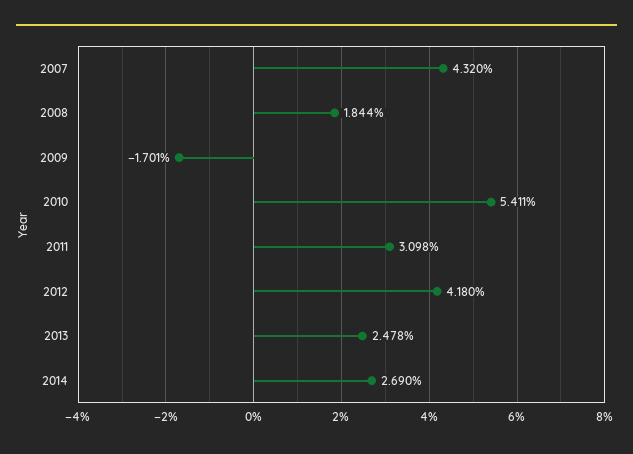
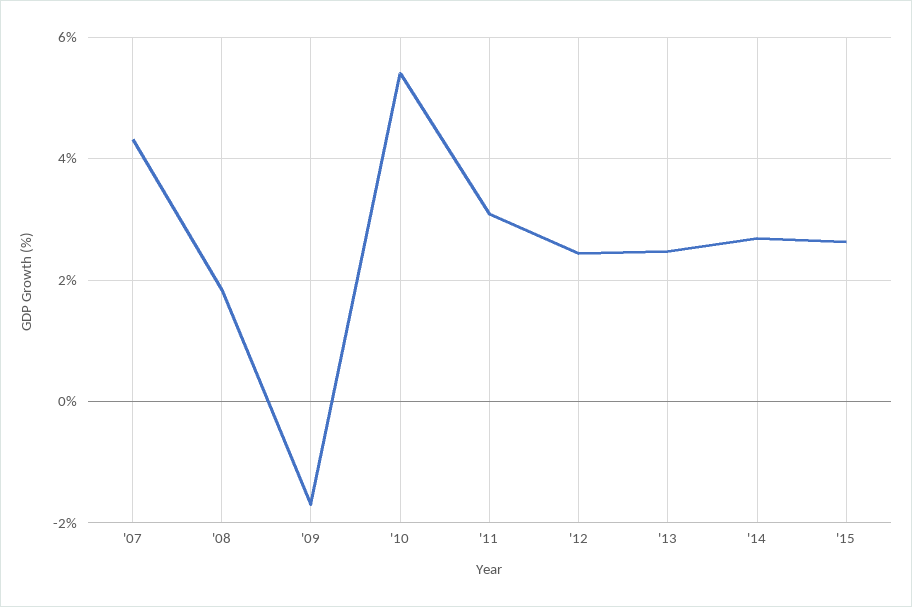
2012: 4.18 -> 2.4
'15: none -> 2.6

